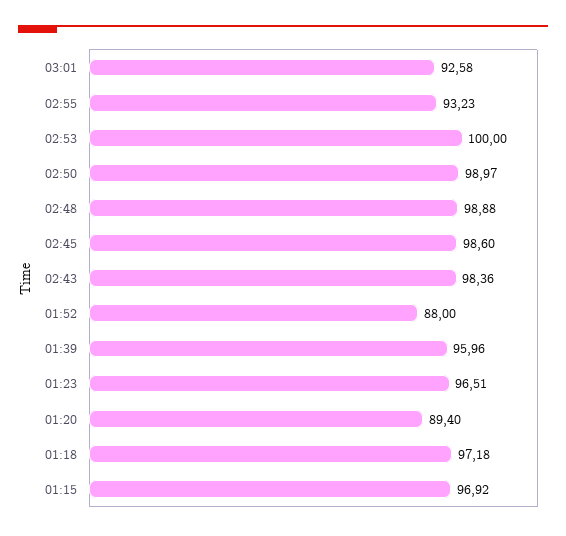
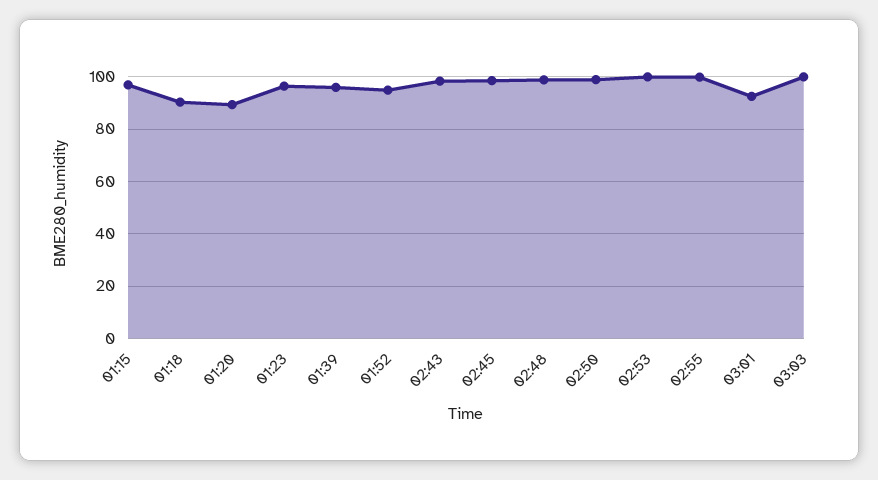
02:55: 93.23 -> 100
01:52: 88 -> 95
01:18: 97.18 -> 90
03:03: none -> 100

